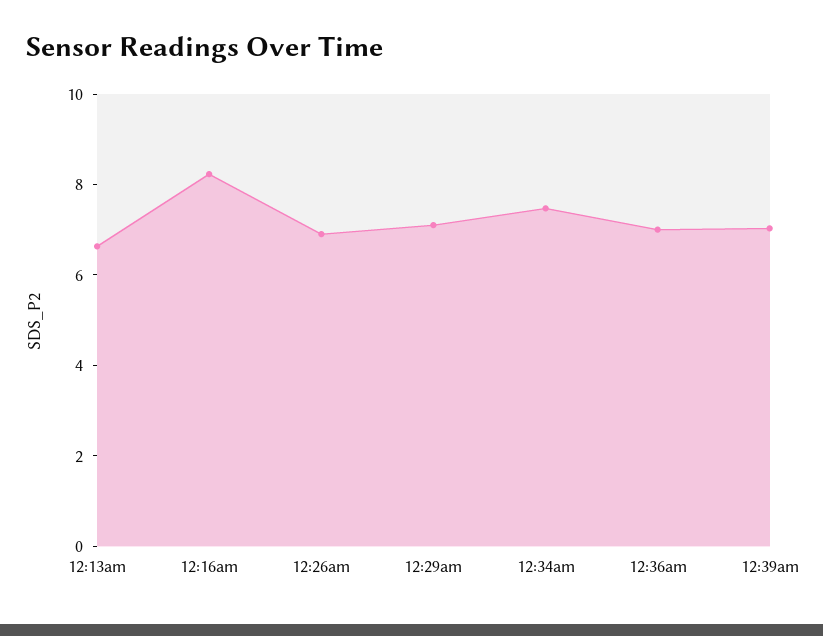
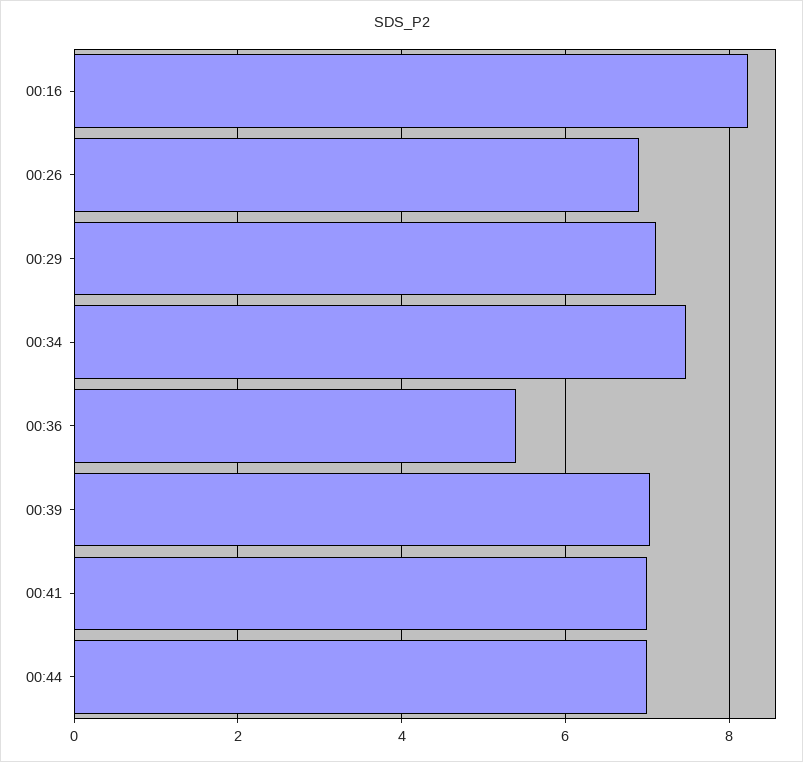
12:13am: 6.5 -> none
12:36am: 7 -> 5.4
00:41: none -> 7
00:44: none -> 7

